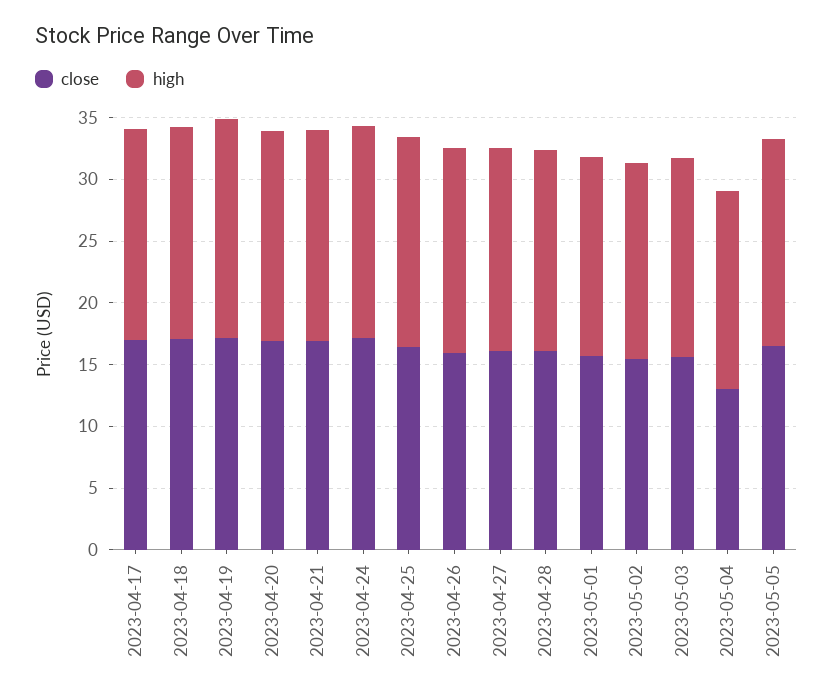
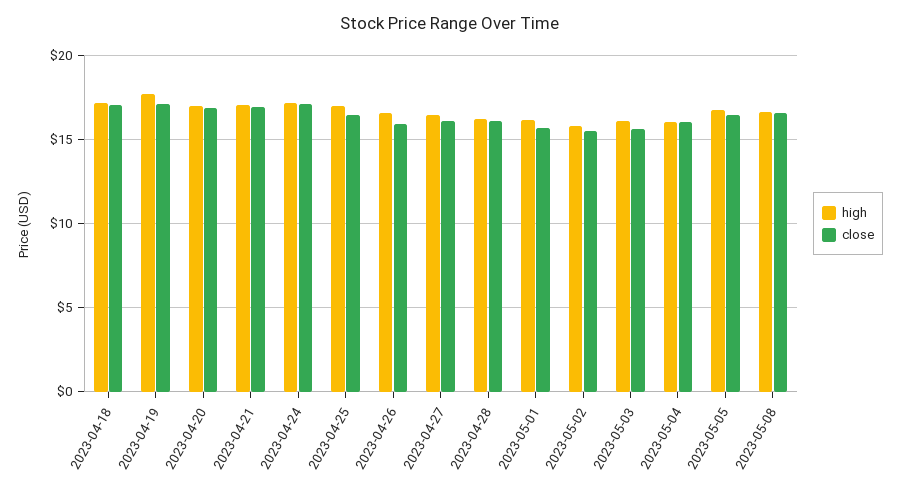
close, 2023-04-17: 17 -> none
high, 2023-04-17: 17 -> none
close, 2023-05-04: 13 -> 16
high, 2023-05-08: none -> 16.5
close, 2023-05-08: none -> 16.5

